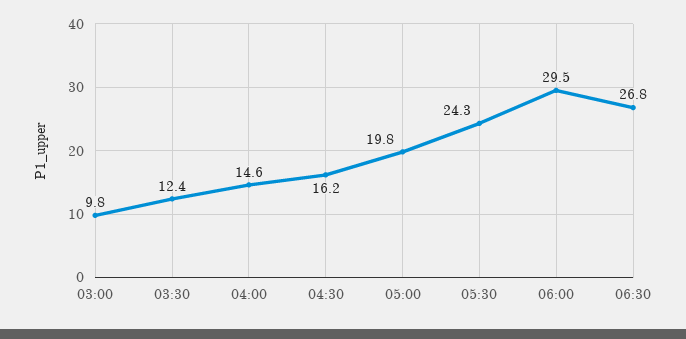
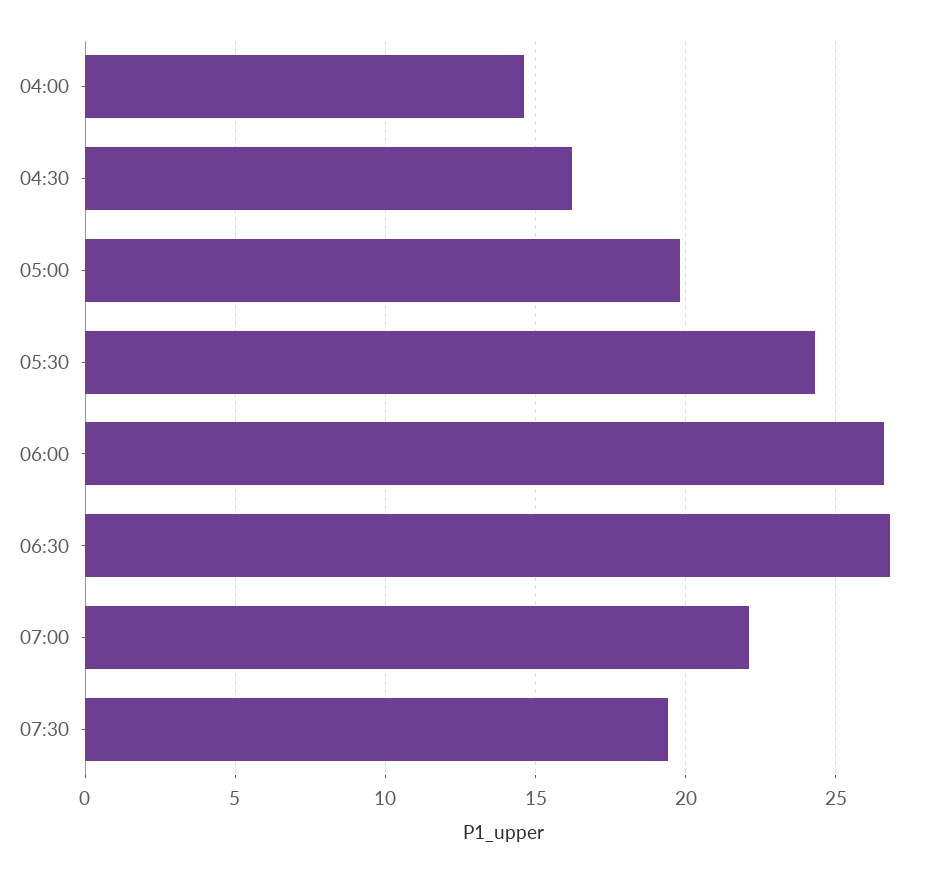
03:00: 9.8 -> none
03:30: 12.4 -> none
06:00: 29.5 -> 26.5
07:00: none -> 22
07:30: none -> 19.5

